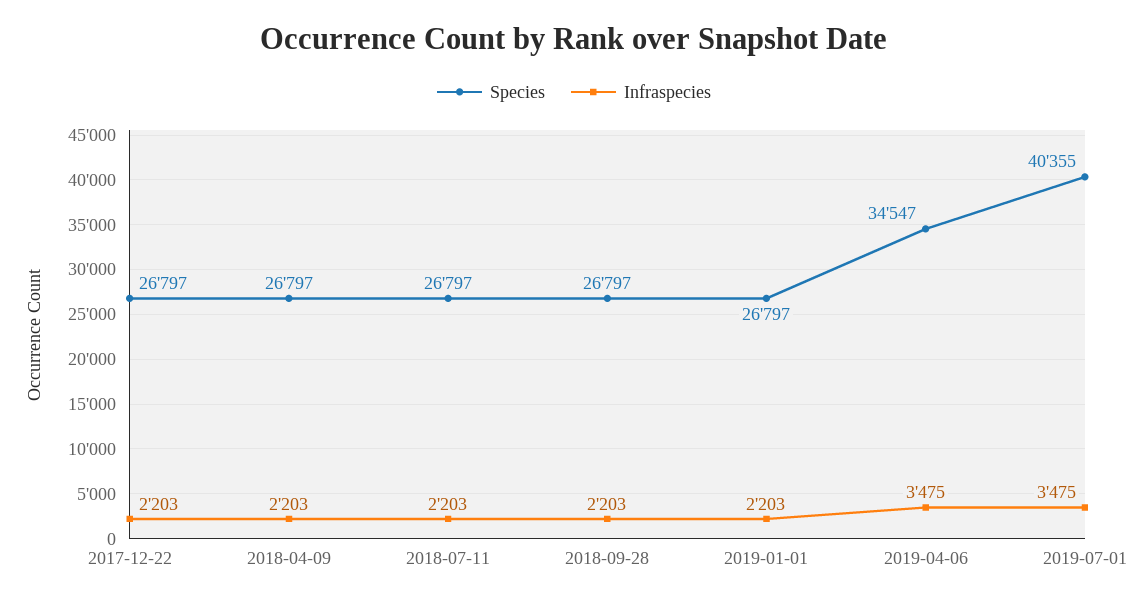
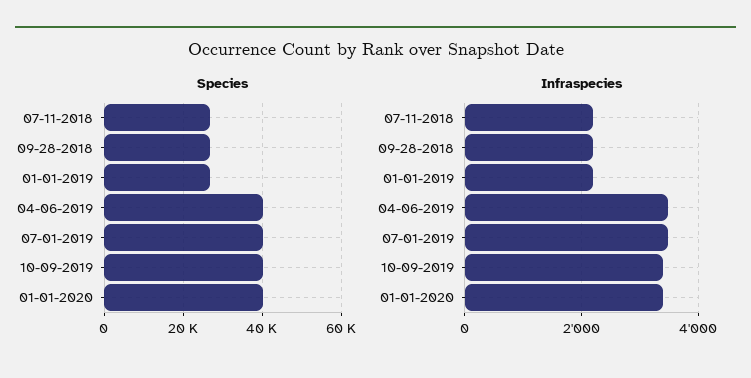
Species, 2017-12-22: 26797 -> none
Infraspecies, 2017-12-22: 2203 -> none
Species, 2018-04-09: 26797 -> none
Infraspecies, 2018-04-09: 2203 -> none
Species, 2019-04-06: 34547 -> 40000
Species, 10-09-2019: none -> 40000
Species, 01-01-2020: none -> 40000
Infraspecies, 10-09-2019: none -> 3400
Infraspecies, 01-01-2020: none -> 3400

